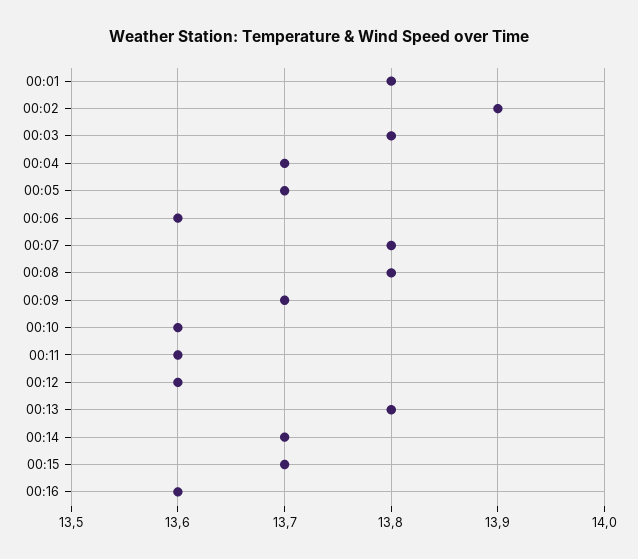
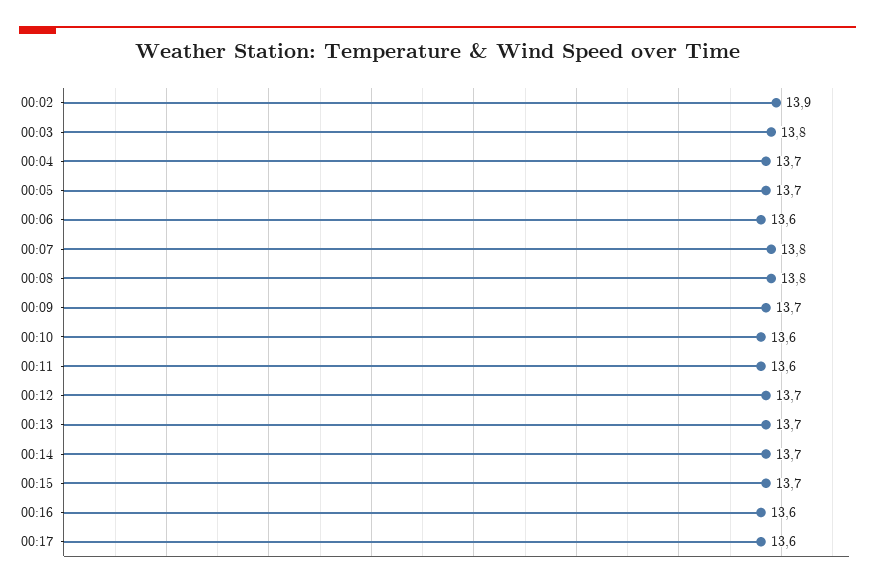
00:01: 13.8 -> none
00:12: 13.6 -> 13.7
00:13: 13.8 -> 13.7
00:17: none -> 13.6

